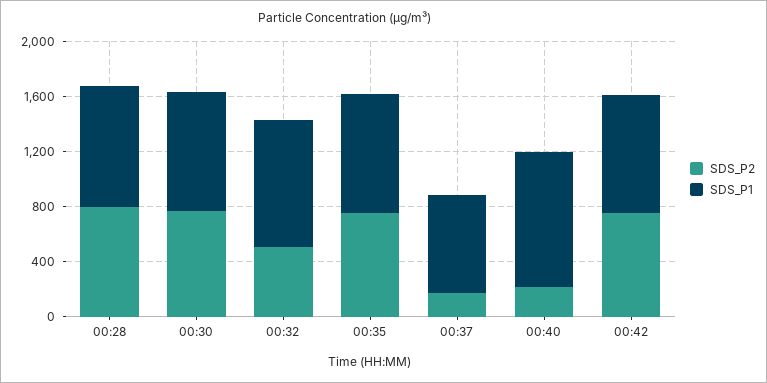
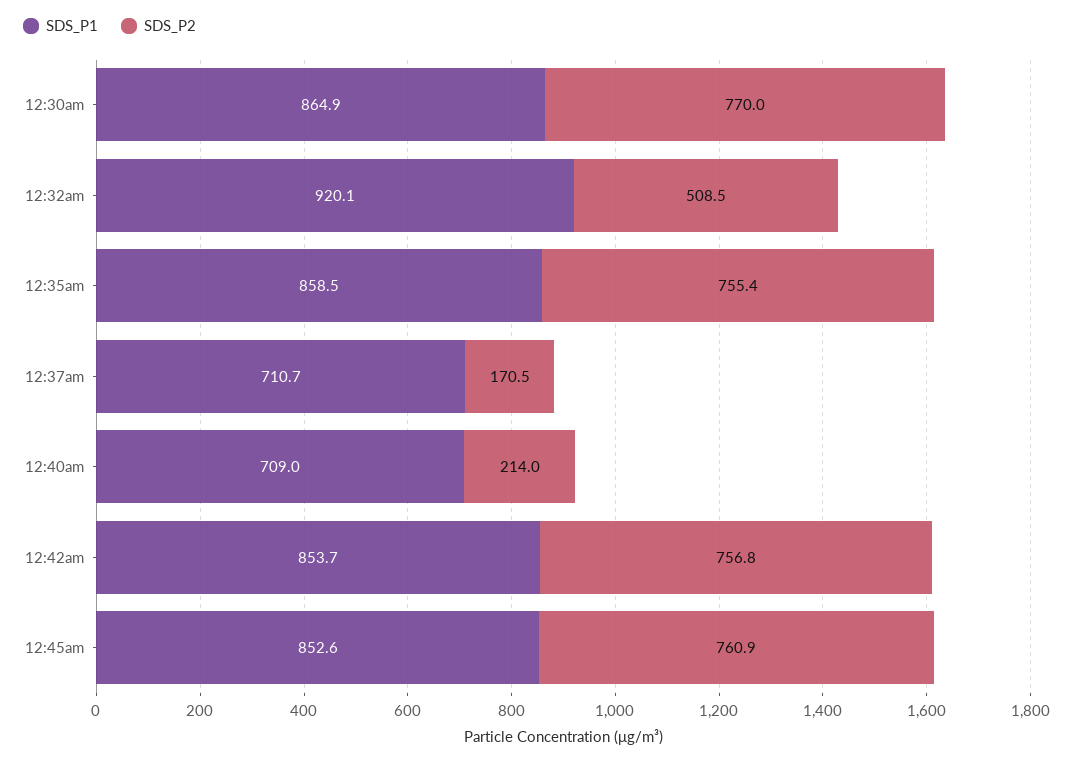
SDS_P2, 00:28: 800 -> none
SDS_P1, 00:28: 900 -> none
SDS_P1, 00:40: 1000 -> 709
SDS_P1, 12:45am: none -> 852.6
SDS_P2, 12:45am: none -> 760.9

